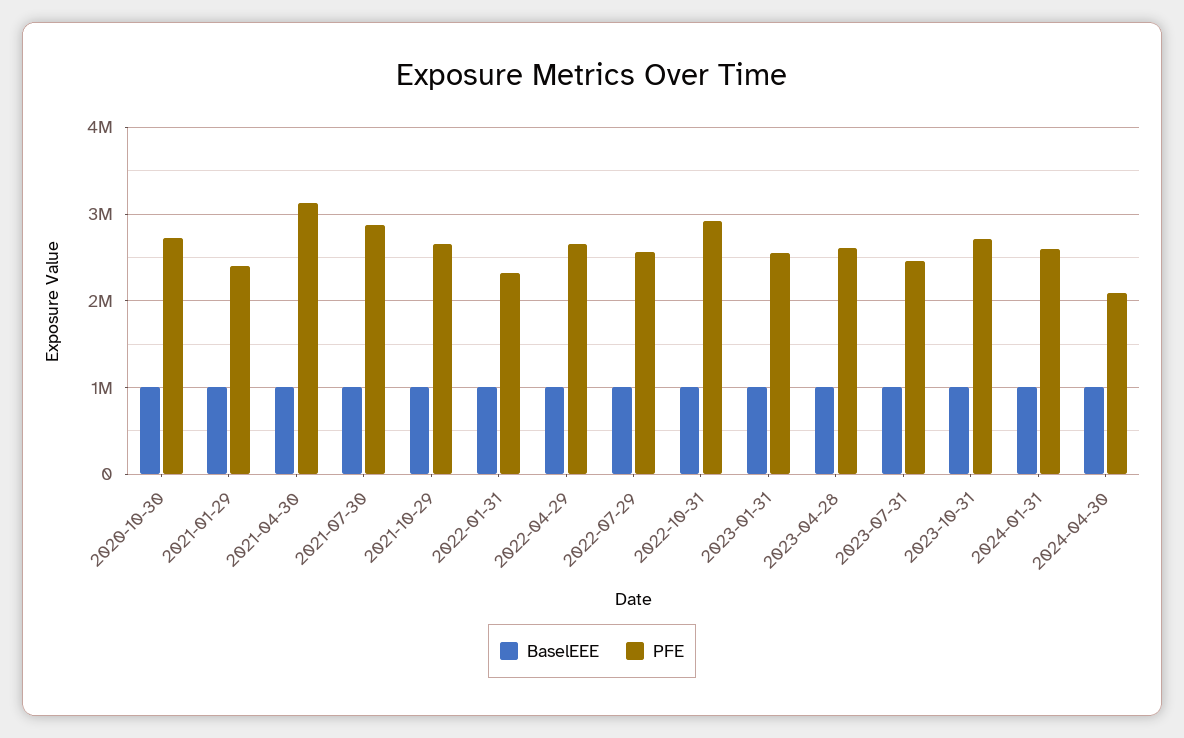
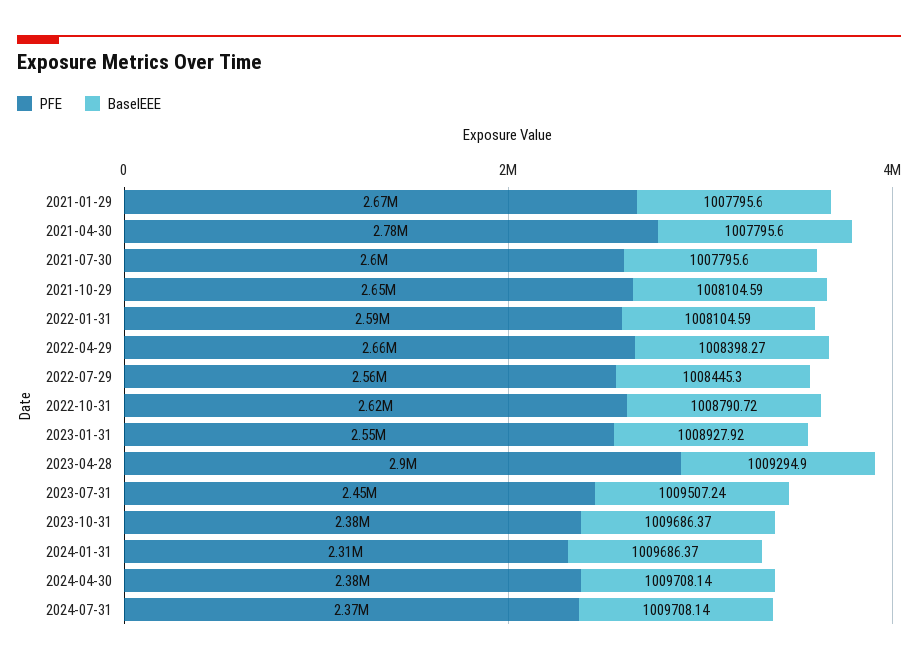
BaselEEE, 2020-10-30: 1000000 -> none
PFE, 2020-10-30: 2700000 -> none
PFE, 2021-01-29: 2400000 -> 2670000
PFE, 2021-04-30: 3100000 -> 2780000
PFE, 2021-07-30: 2900000 -> 2600000
PFE, 2022-01-31: 2300000 -> 2590000
PFE, 2022-10-31: 2900000 -> 2620000
PFE, 2023-04-28: 2600000 -> 2900000
PFE, 2023-10-31: 2700000 -> 2380000
PFE, 2024-01-31: 2600000 -> 2310000
PFE, 2024-04-30: 2100000 -> 2380000
PFE, 2024-07-31: none -> 2370000
BaselEEE, 2024-07-31: none -> 1009708.14

